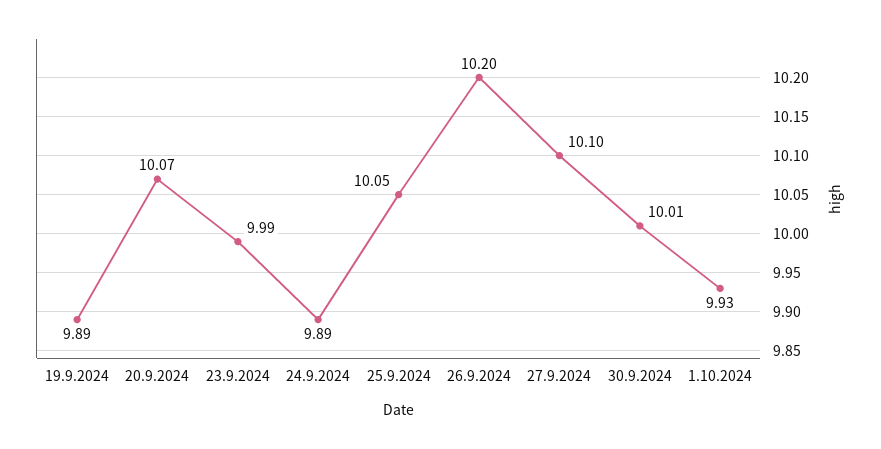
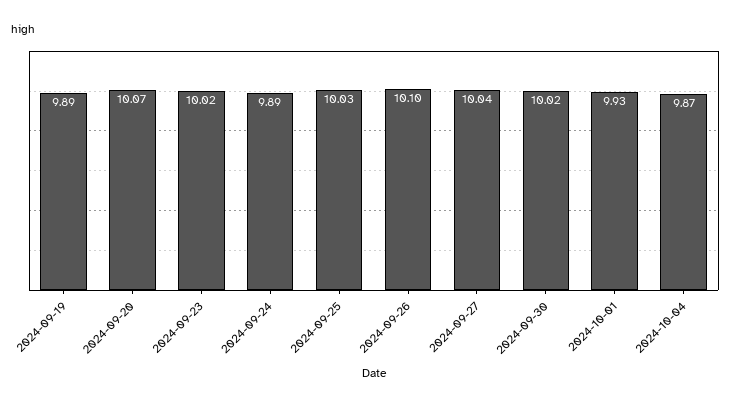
23.9.2024: 9.99 -> 10.02
25.9.2024: 10.05 -> 10.03
26.9.2024: 10.2 -> 10.1
27.9.2024: 10.1 -> 10.04
30.9.2024: 10.01 -> 10.02
2024-10-04: none -> 9.87

